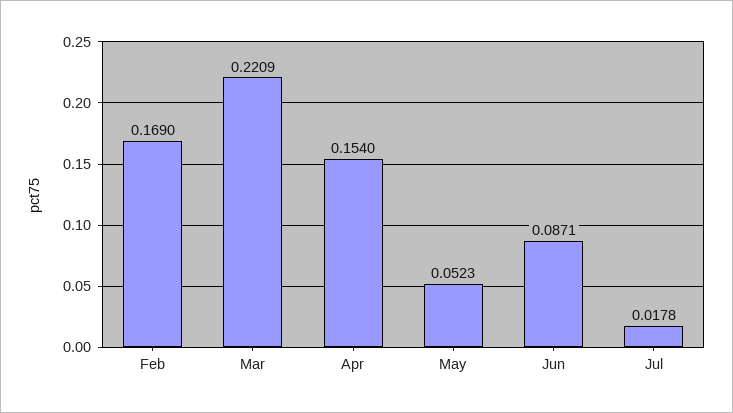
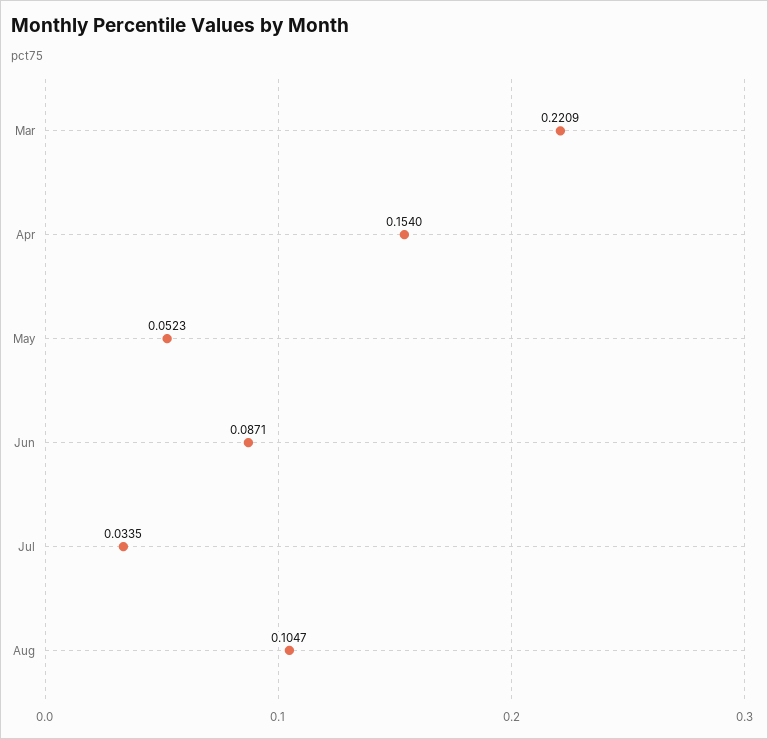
Feb: 0.169 -> none
Jul: 0.0178 -> 0.0335
Aug: none -> 0.1047

